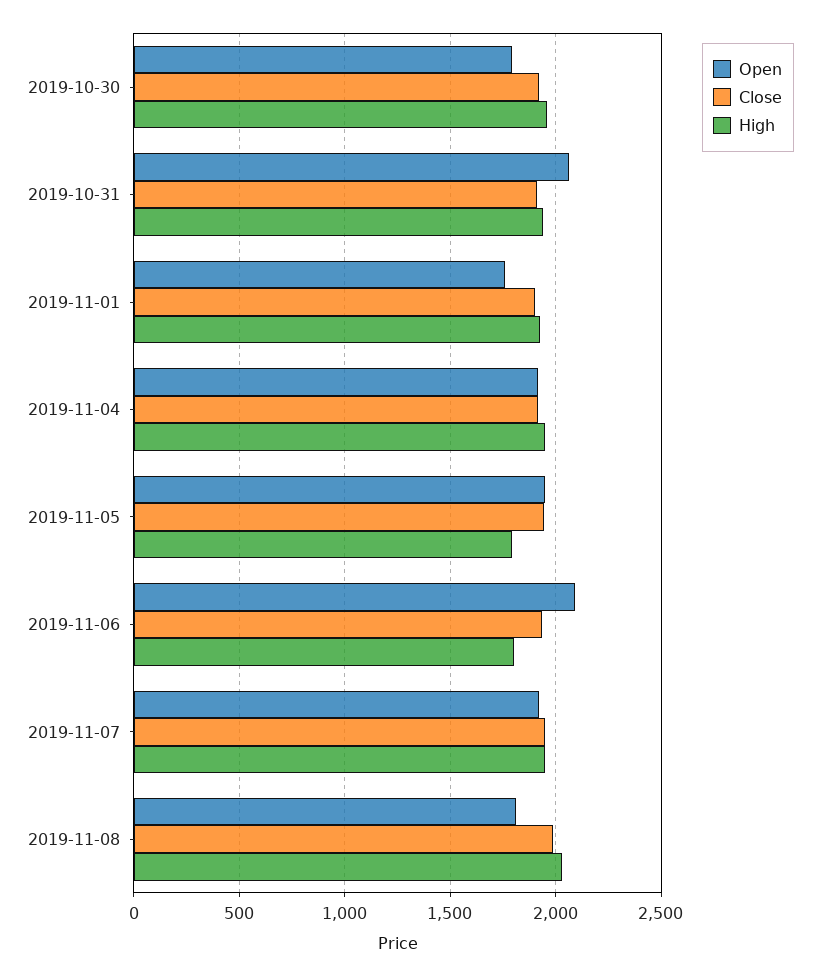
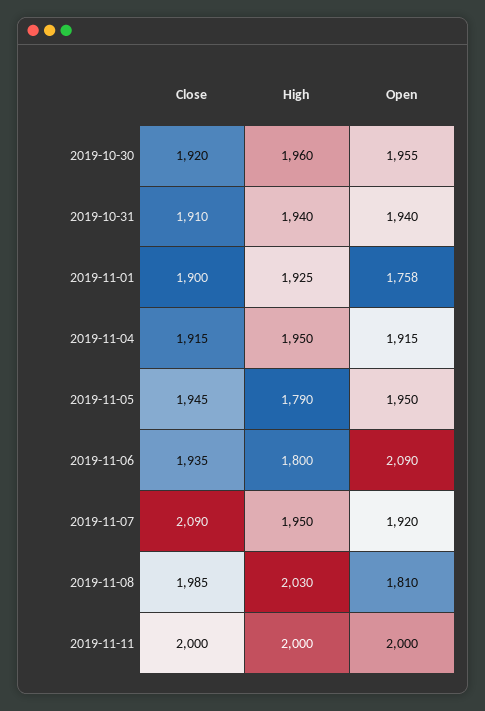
Open, 2019-10-30: 1800 -> 1955
Open, 2019-10-31: 2050 -> 1940
Close, 2019-11-07: 1950 -> 2090
Close, 2019-11-11: none -> 2000
High, 2019-11-11: none -> 2000
Open, 2019-11-11: none -> 2000

